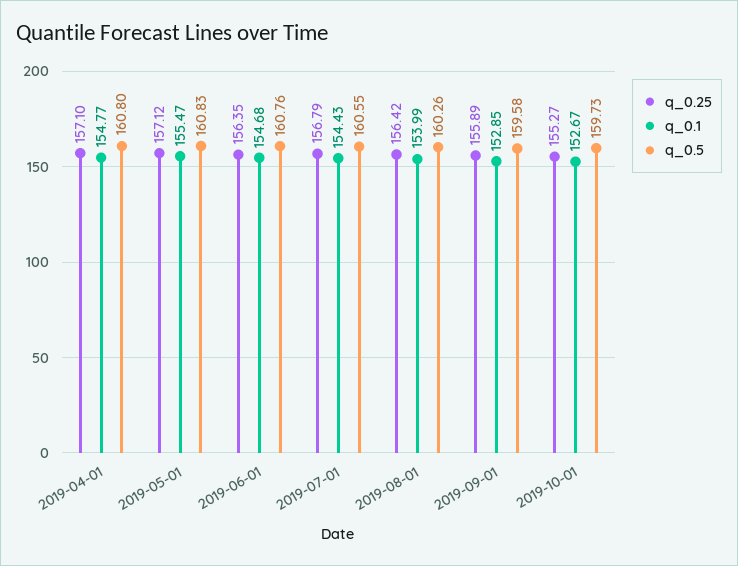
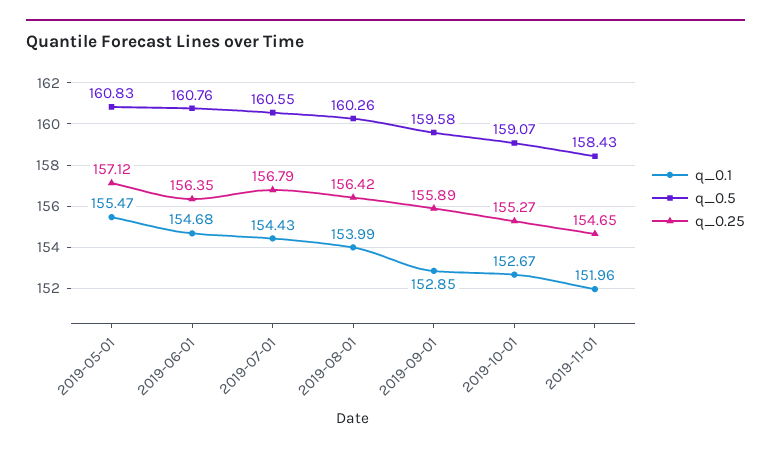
q_0.25, 2019-04-01: 157.1 -> none
q_0.1, 2019-04-01: 154.77 -> none
q_0.5, 2019-04-01: 160.8 -> none
q_0.5, 2019-10-01: 159.73 -> 159.07
q_0.1, 2019-11-01: none -> 151.96
q_0.5, 2019-11-01: none -> 158.43
q_0.25, 2019-11-01: none -> 154.65

